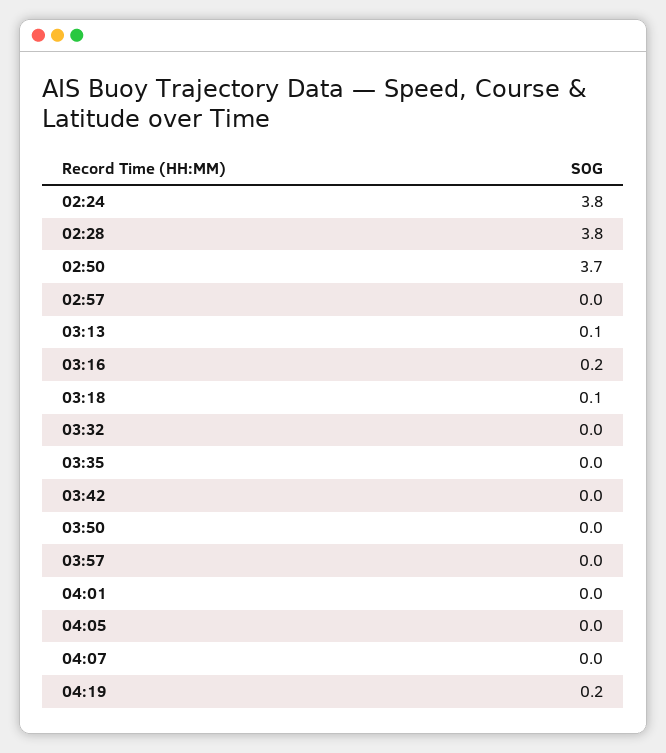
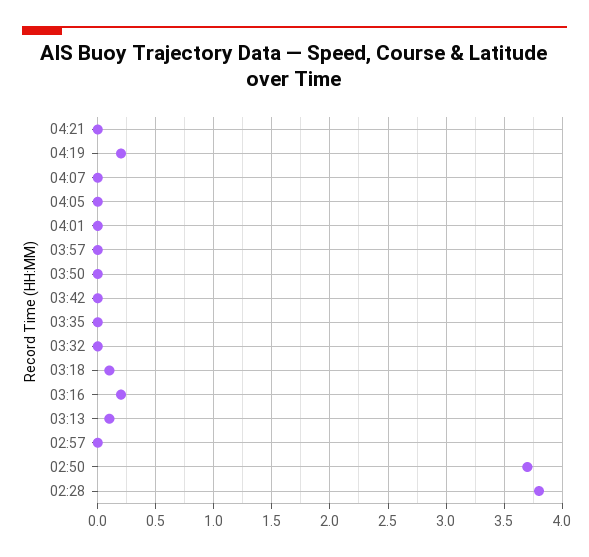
02:24: 3.8 -> none
04:21: none -> 0

